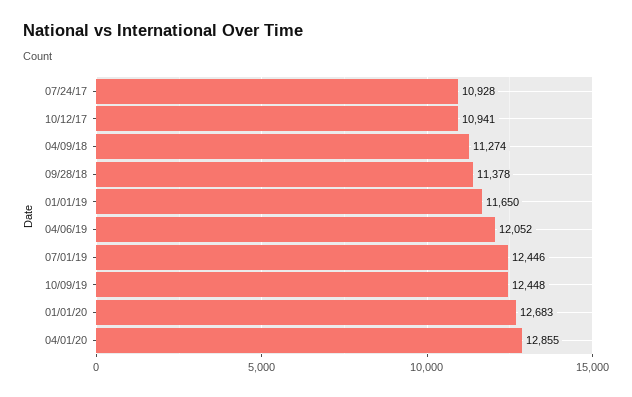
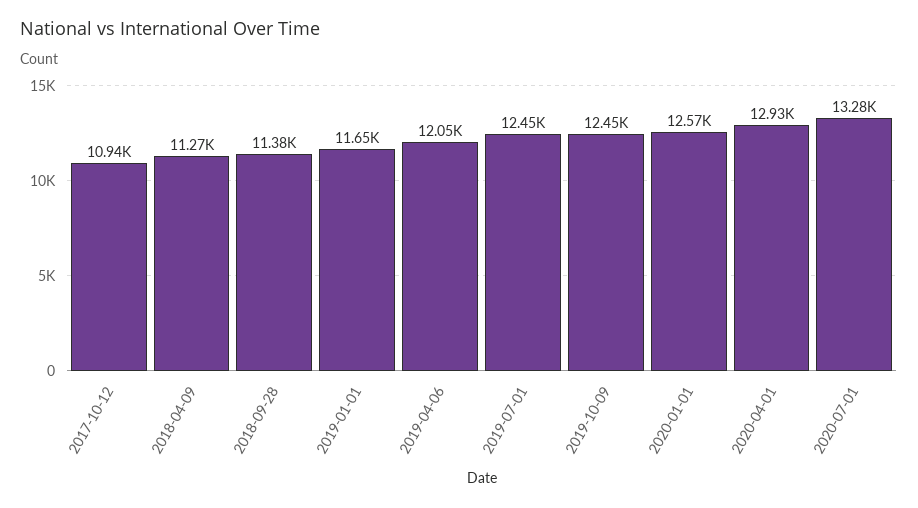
07/24/17: 10928 -> none
01/01/20: 12683 -> 12570
04/01/20: 12855 -> 12930
2020-07-01: none -> 13280

